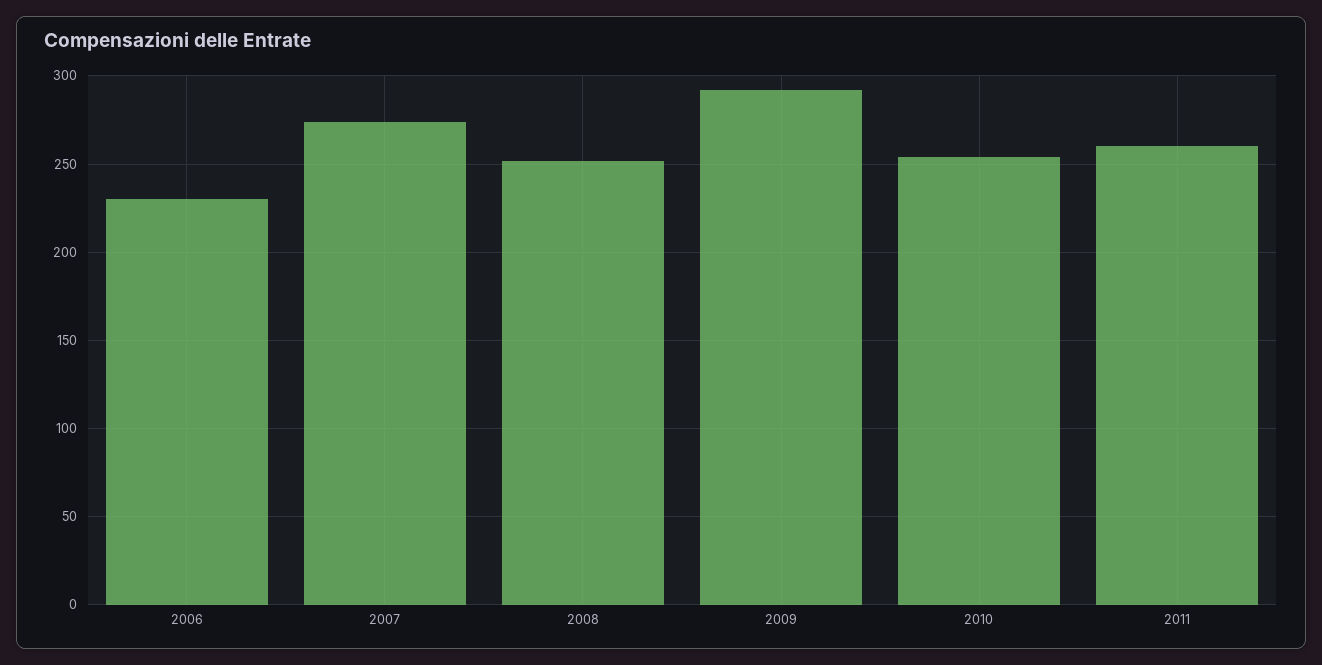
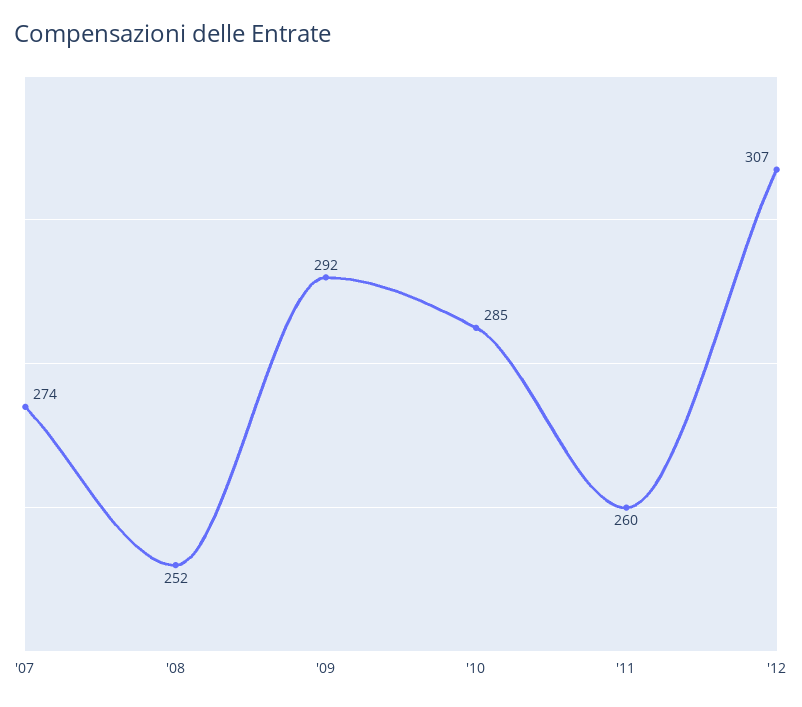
2006: 230 -> none
2010: 255 -> 285
'12: none -> 307

